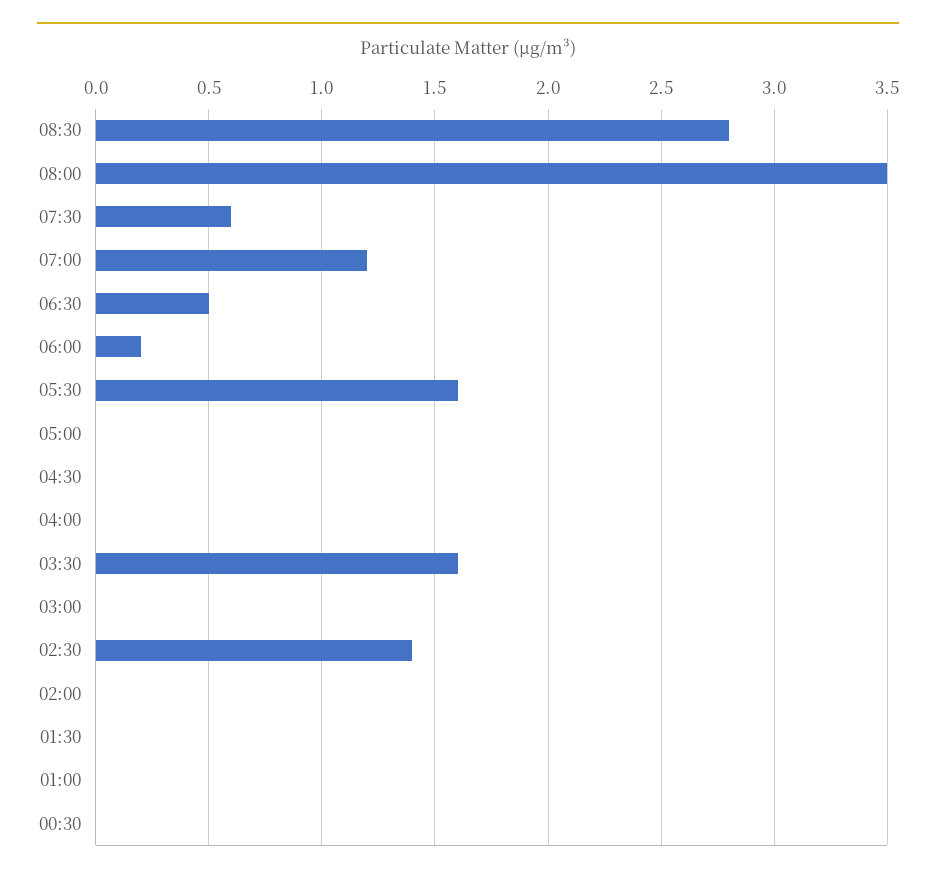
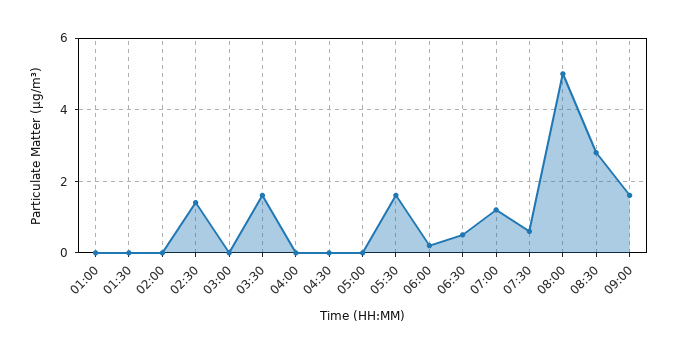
08:00: 3.5 -> 5
00:30: 0 -> none
09:00: none -> 1.5

